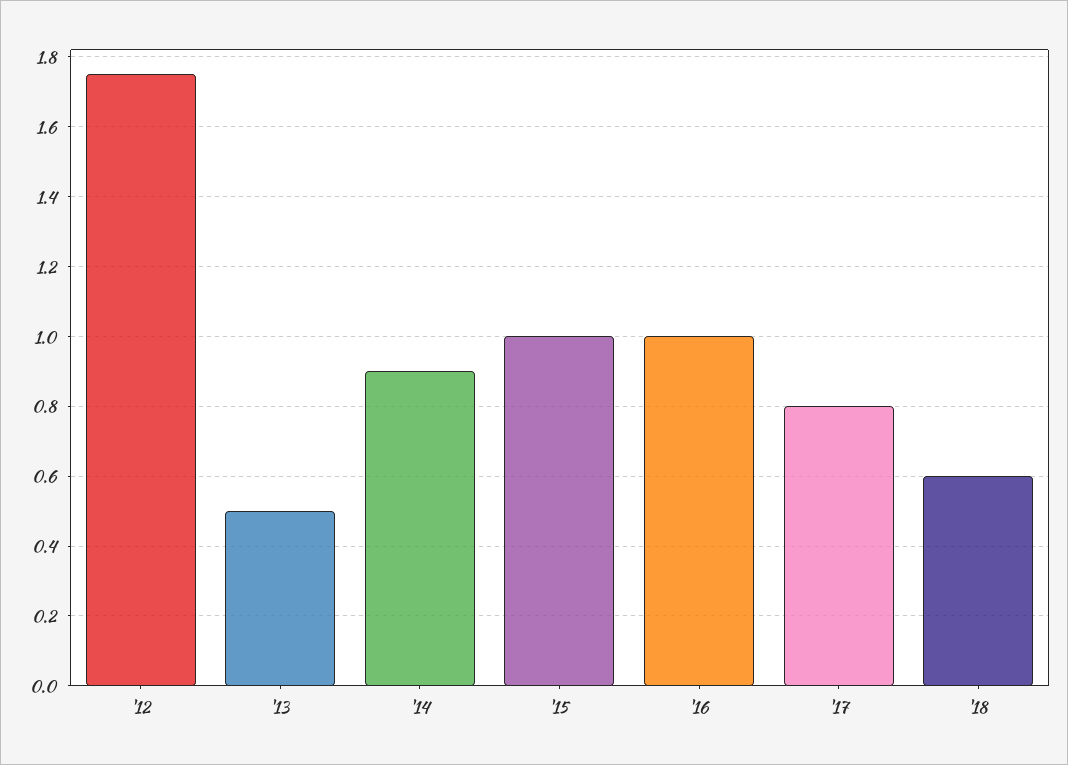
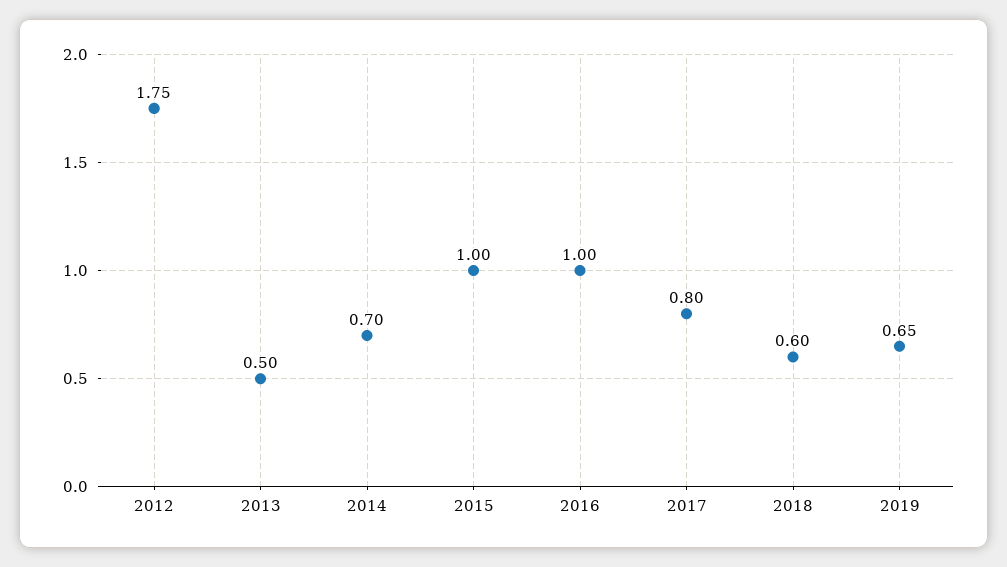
'14: 0.9 -> 0.7
2019: none -> 0.65

